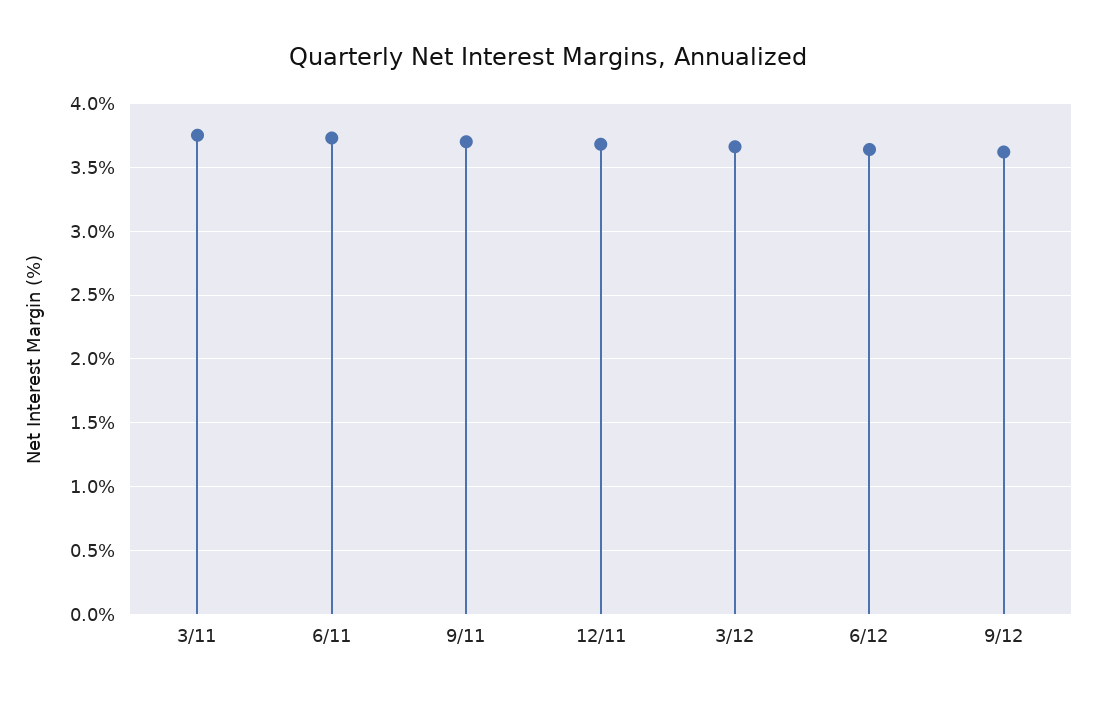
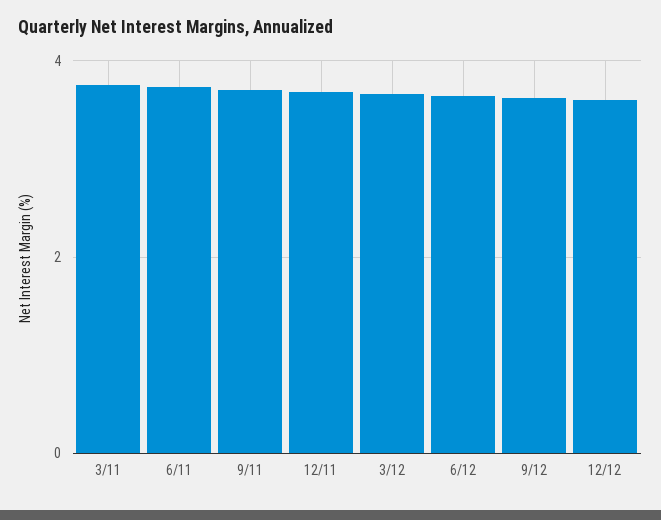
12/12: none -> 3.6

